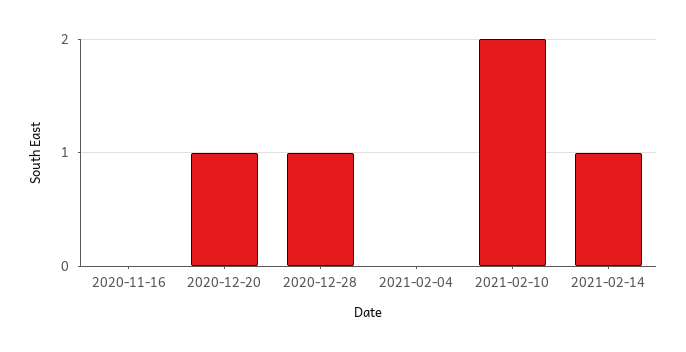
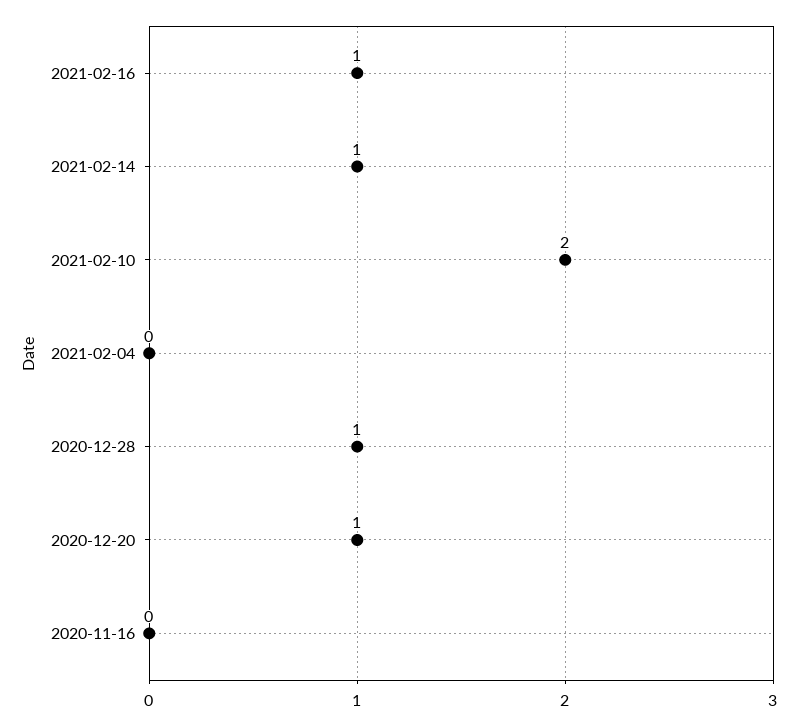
2021-02-16: none -> 1

